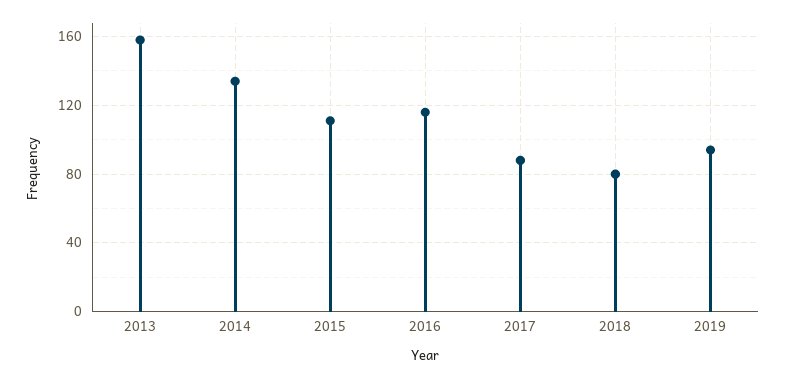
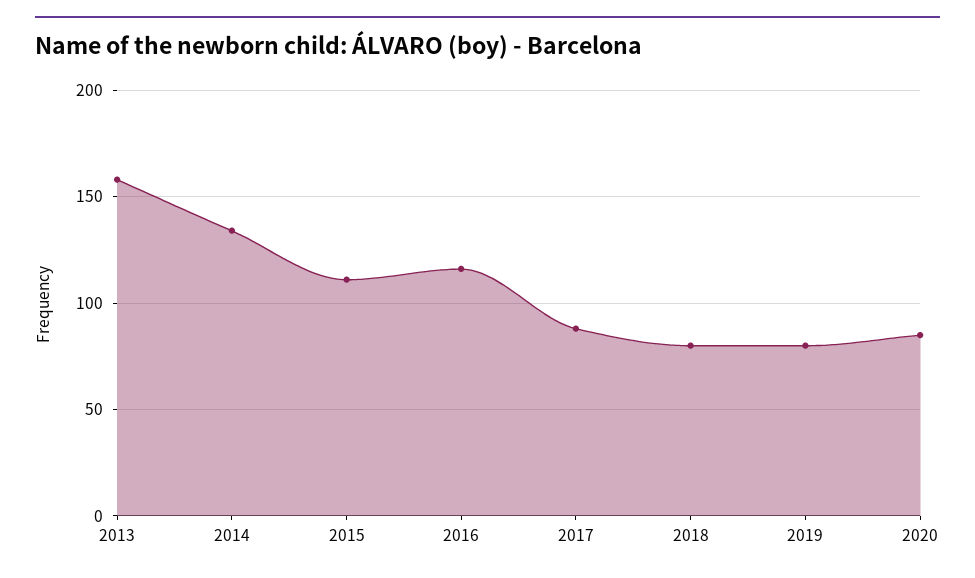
2019: 95 -> 80
2020: none -> 85

